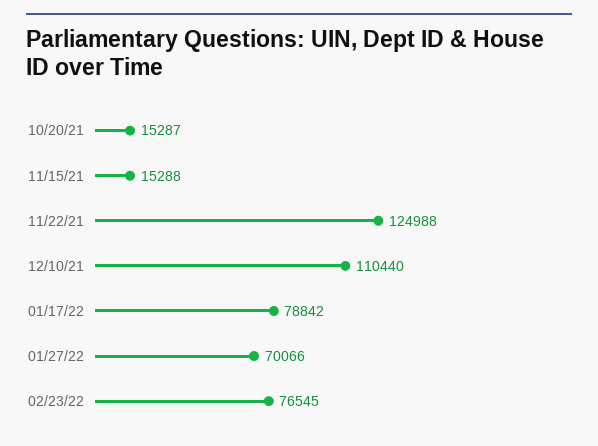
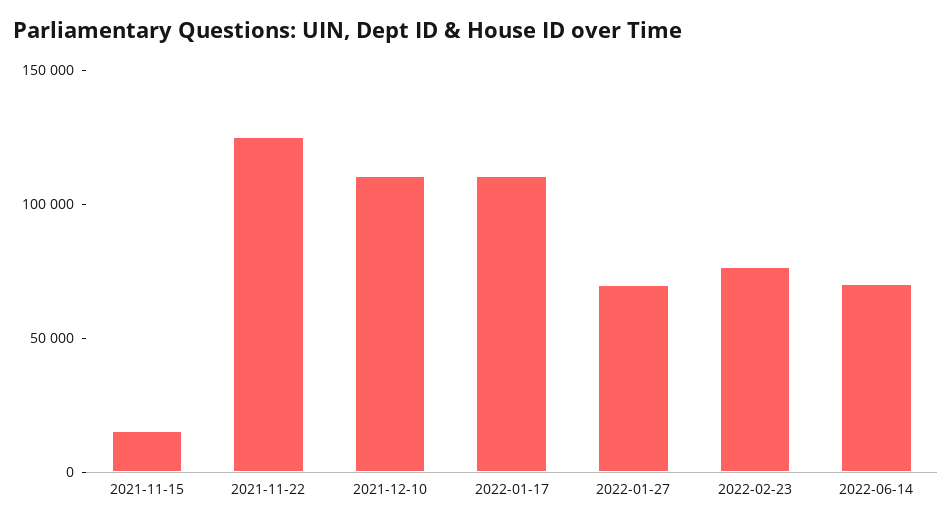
10/20/21: 15287 -> none
01/17/22: 78842 -> 110000
2022-06-14: none -> 70000

